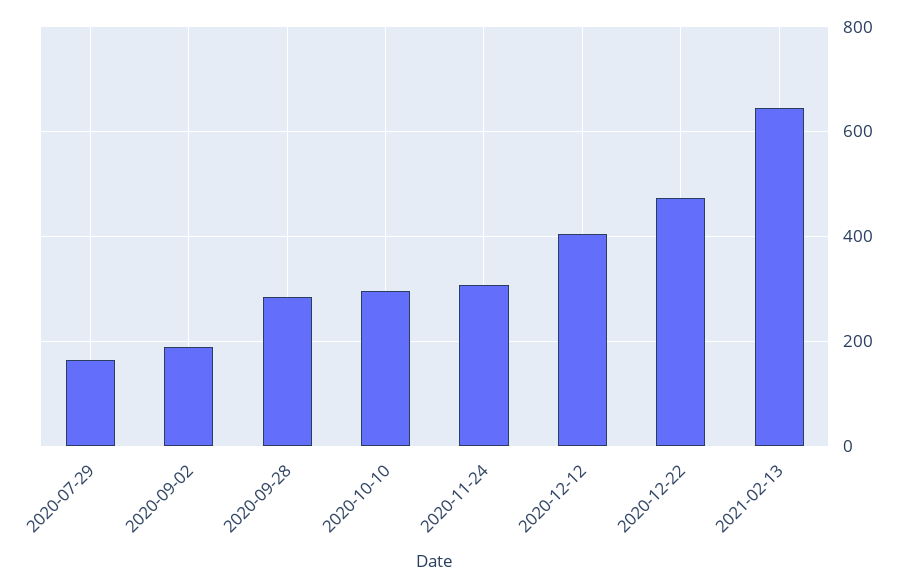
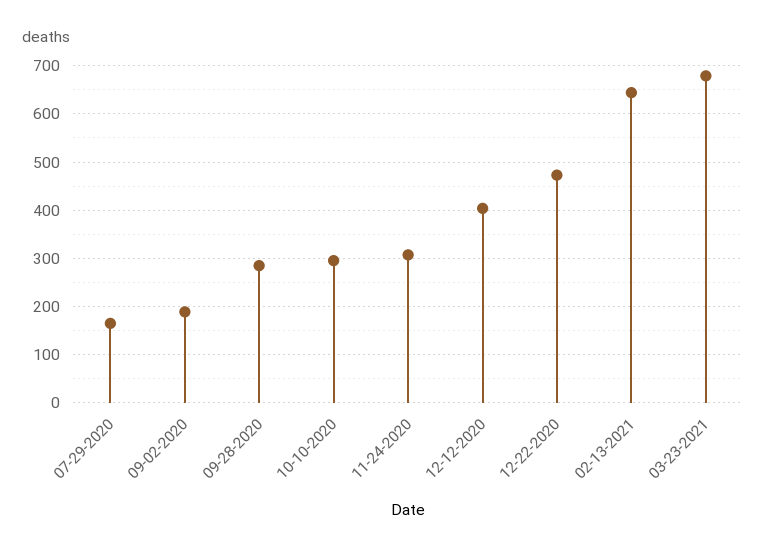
03-23-2021: none -> 680

